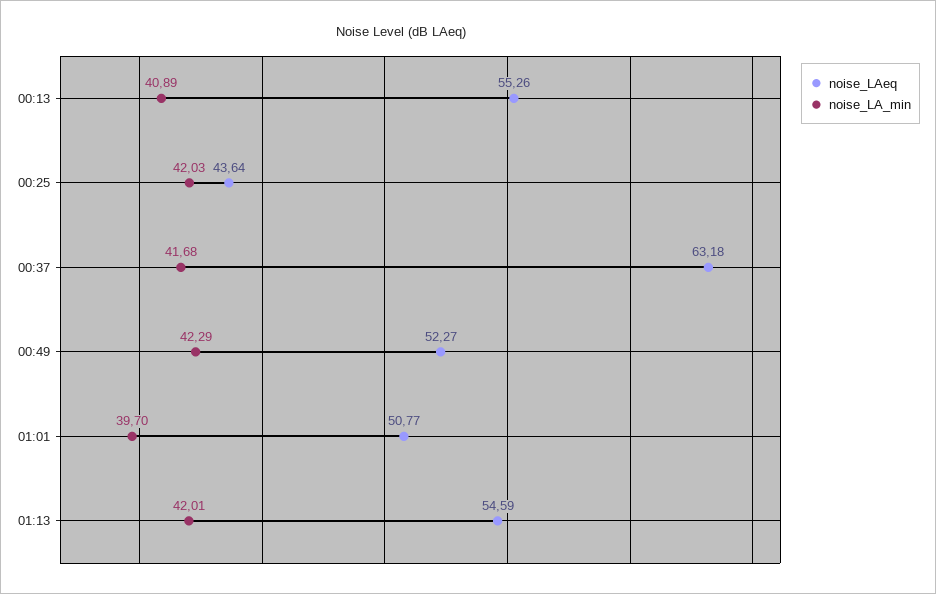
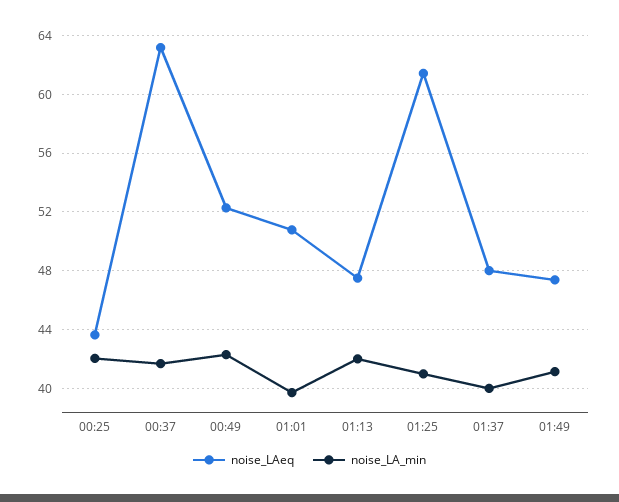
noise_LAeq, 00:13: 55.26 -> none
noise_LA_min, 00:13: 40.89 -> none
noise_LAeq, 01:13: 54.59 -> 47.5
noise_LAeq, 01:25: none -> 61.5
noise_LA_min, 01:25: none -> 41
noise_LAeq, 01:37: none -> 48
noise_LA_min, 01:37: none -> 40
noise_LAeq, 01:49: none -> 47.5
noise_LA_min, 01:49: none -> 41

